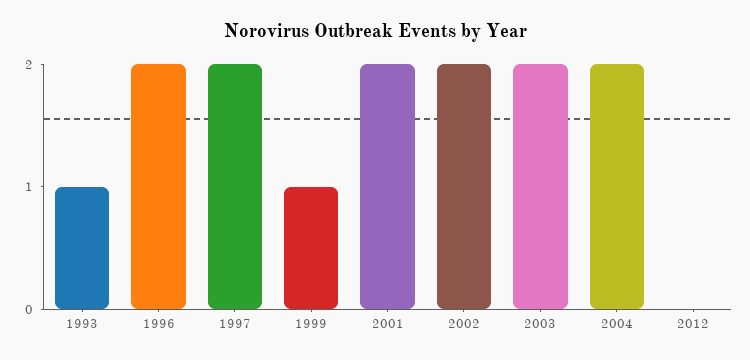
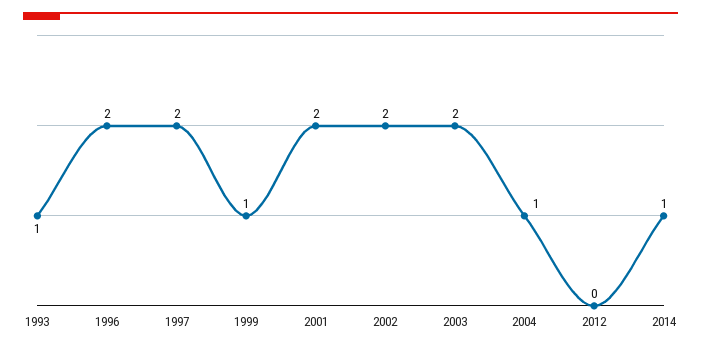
2004: 2 -> 1
2014: none -> 1

